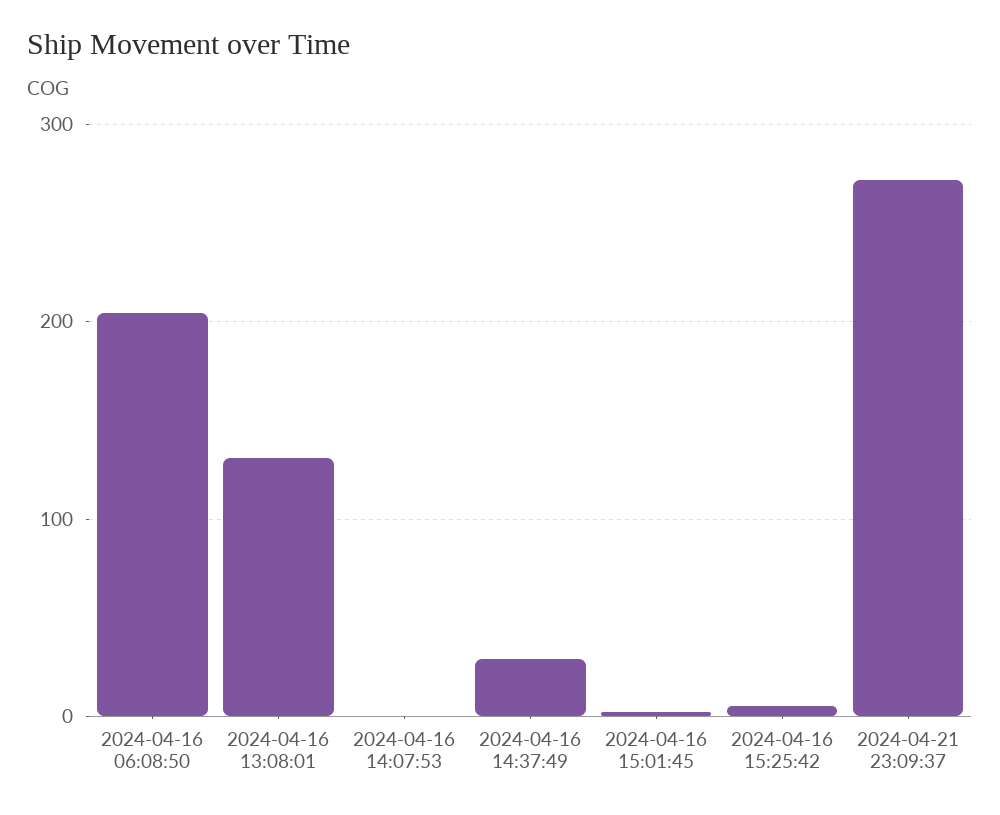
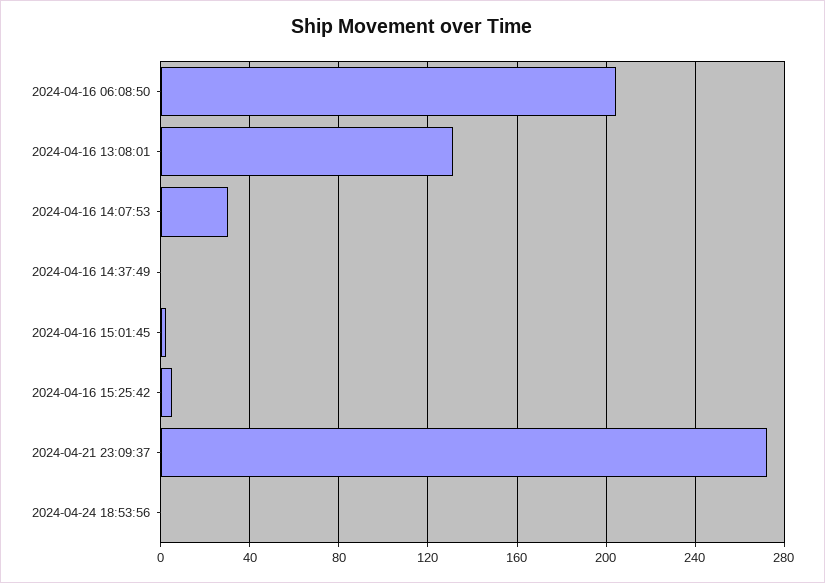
2024-04-16 14:07:53: 0 -> 30
2024-04-16 14:37:49: 30 -> 0
2024-04-24 18:53:56: none -> 0

